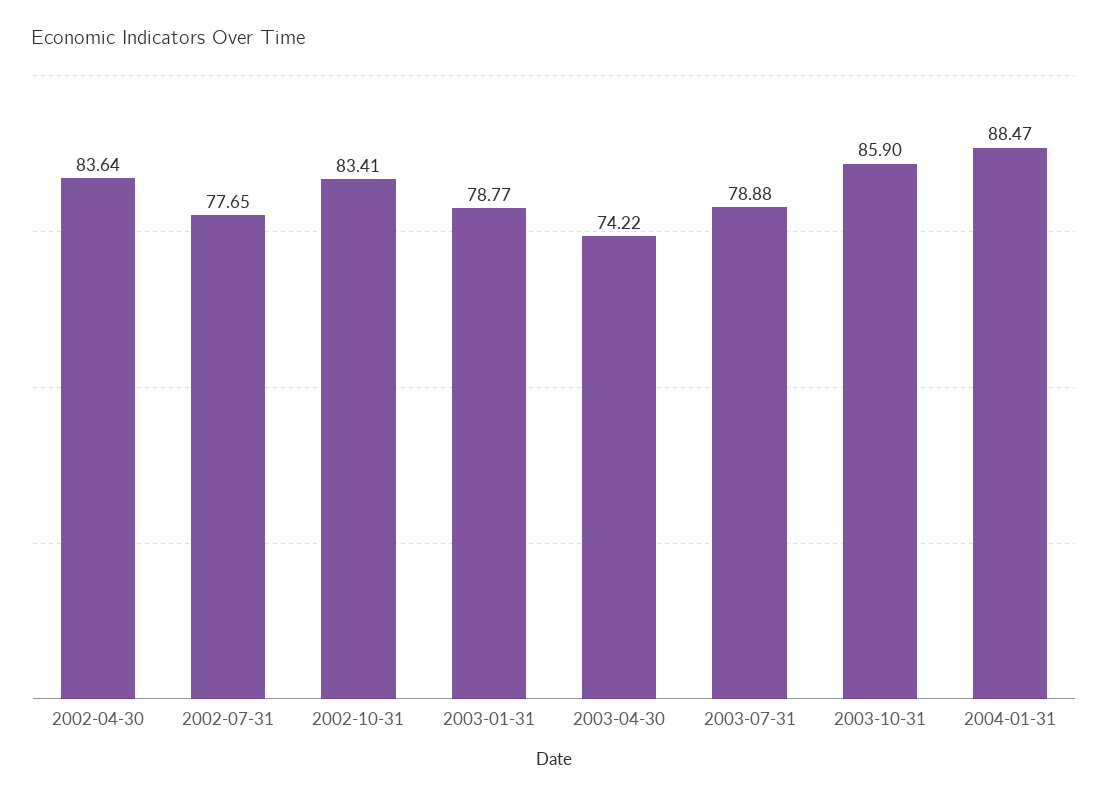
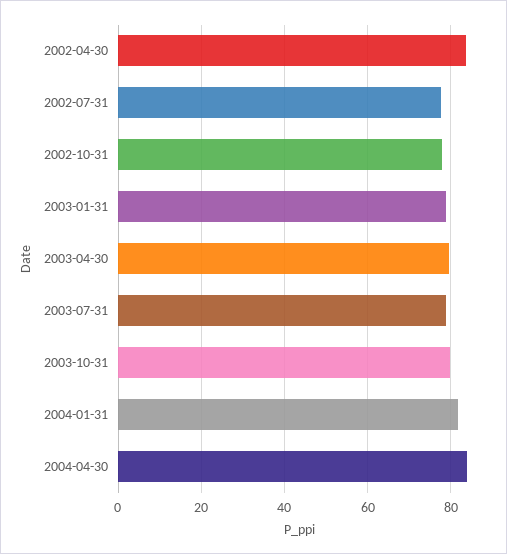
2002-10-31: 83.41 -> 78
2003-04-30: 74.22 -> 80
2003-10-31: 85.9 -> 80
2004-01-31: 88.47 -> 82
2004-04-30: none -> 84

